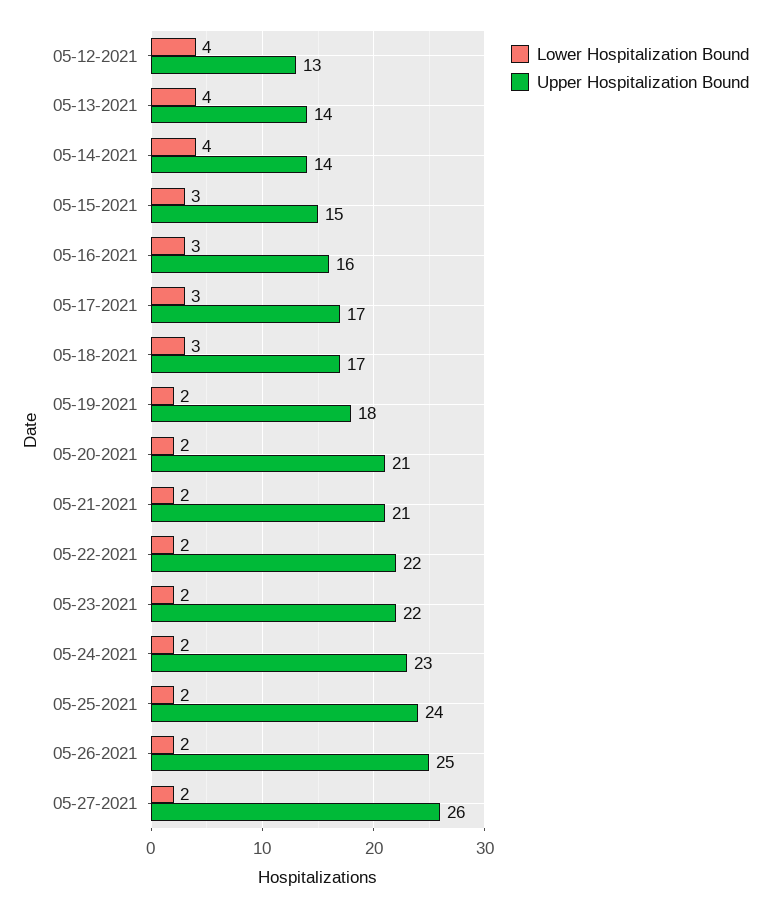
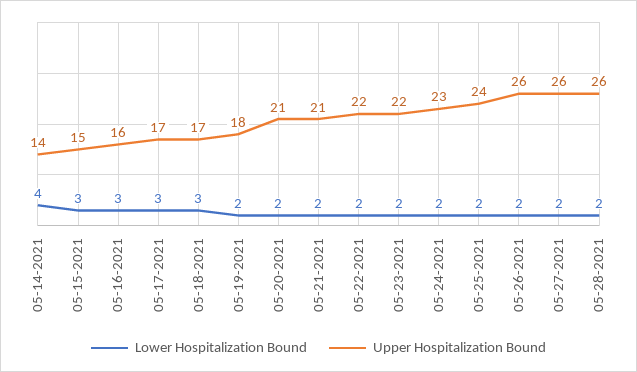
Lower Hospitalization Bound, 05-12-2021: 4 -> none
Upper Hospitalization Bound, 05-12-2021: 13 -> none
Lower Hospitalization Bound, 05-13-2021: 4 -> none
Upper Hospitalization Bound, 05-13-2021: 14 -> none
Upper Hospitalization Bound, 05-26-2021: 25 -> 26
Lower Hospitalization Bound, 05-28-2021: none -> 2
Upper Hospitalization Bound, 05-28-2021: none -> 26

